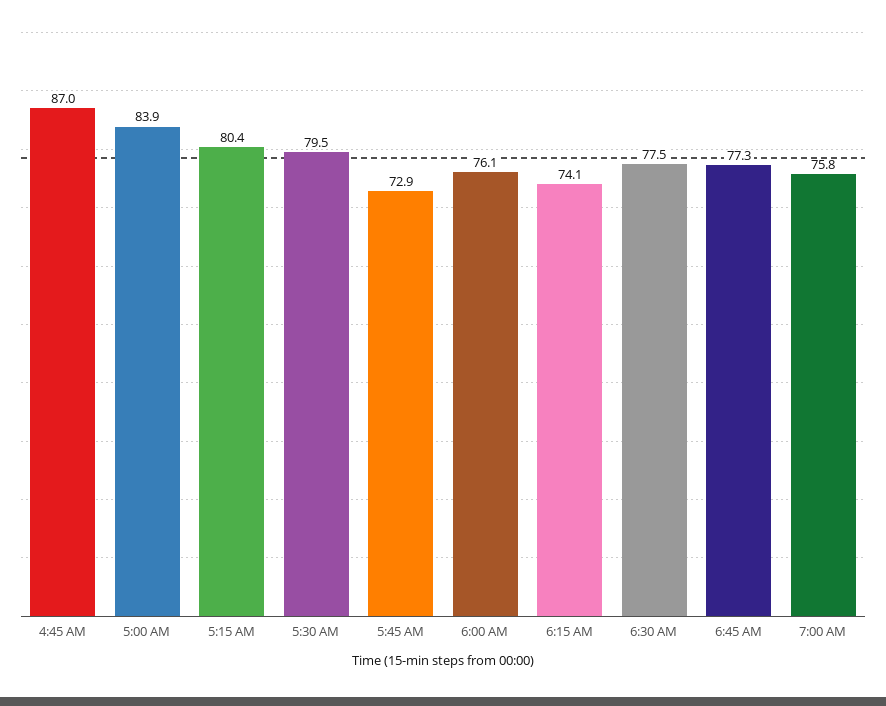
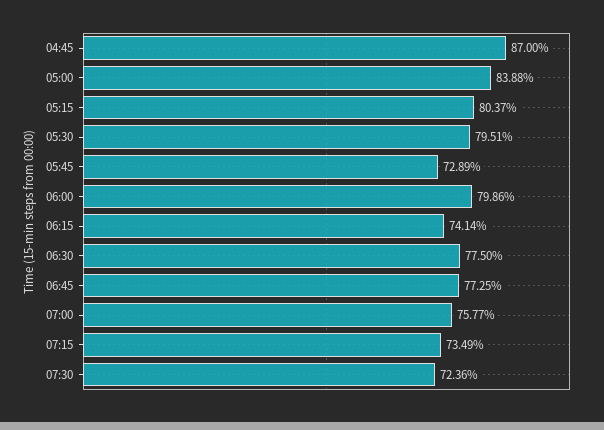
6:00 AM: 76.1 -> 79.86
07:15: none -> 73.49
07:30: none -> 72.36

